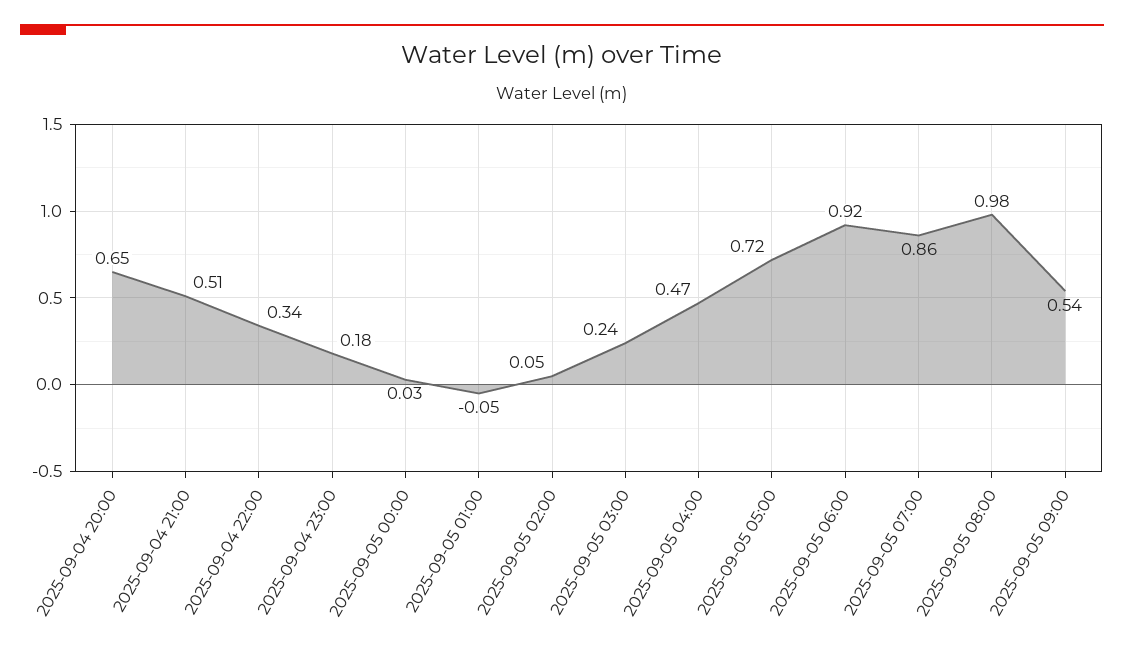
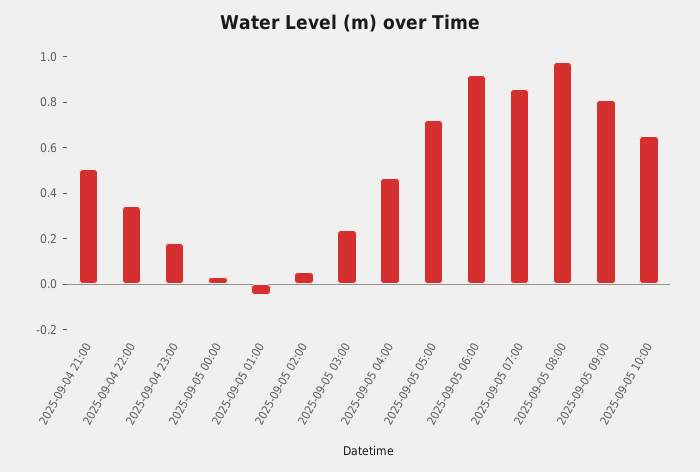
2025-09-04 20:00: 0.65 -> none
2025-09-05 09:00: 0.54 -> 0.8
2025-09-05 10:00: none -> 0.65

